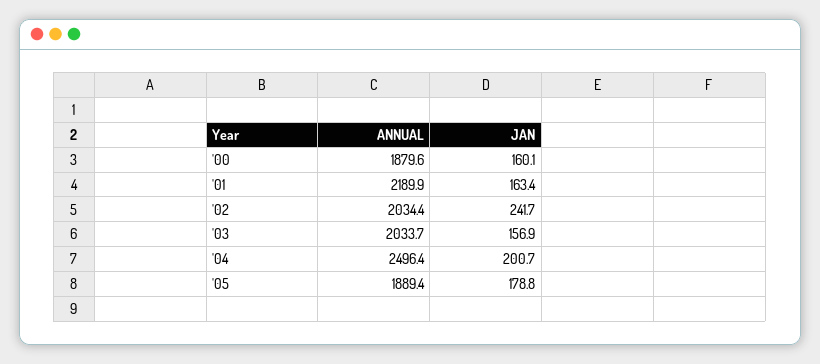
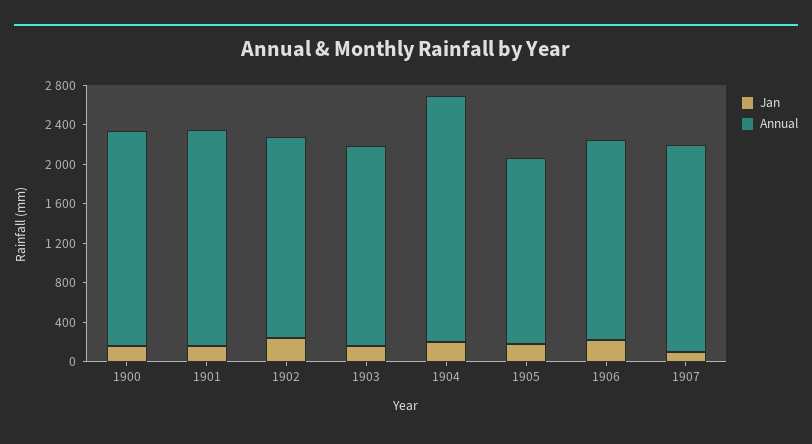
ANNUAL, '00: 1879.6 -> 2200
JAN, 1906: none -> 200
ANNUAL, 1906: none -> 2000
JAN, 1907: none -> 100
ANNUAL, 1907: none -> 2100

